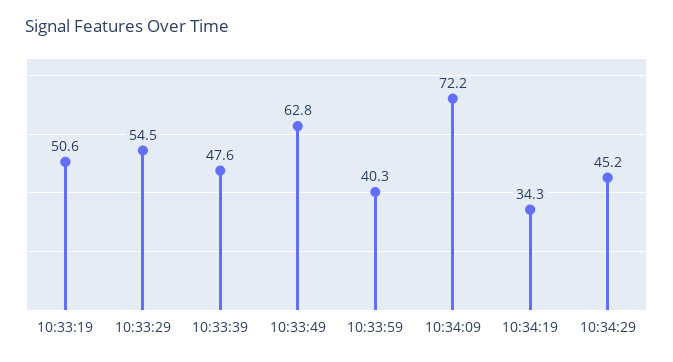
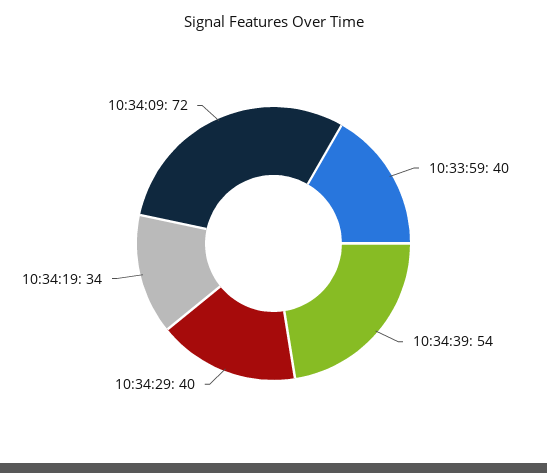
10:33:19: 50.6 -> none
10:33:29: 54.5 -> none
10:33:39: 47.6 -> none
10:33:49: 62.8 -> none
10:34:29: 45.2 -> 40
10:34:39: none -> 54

